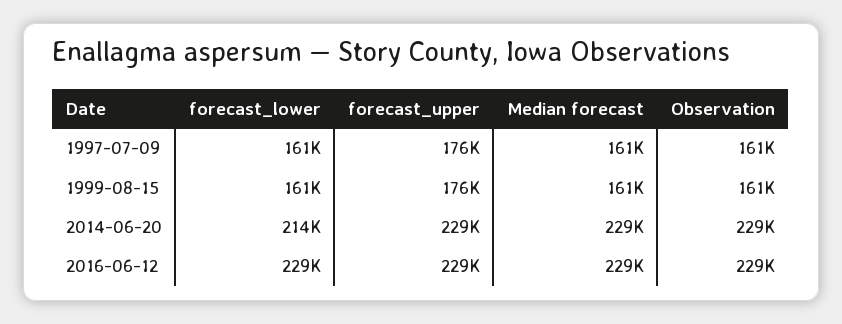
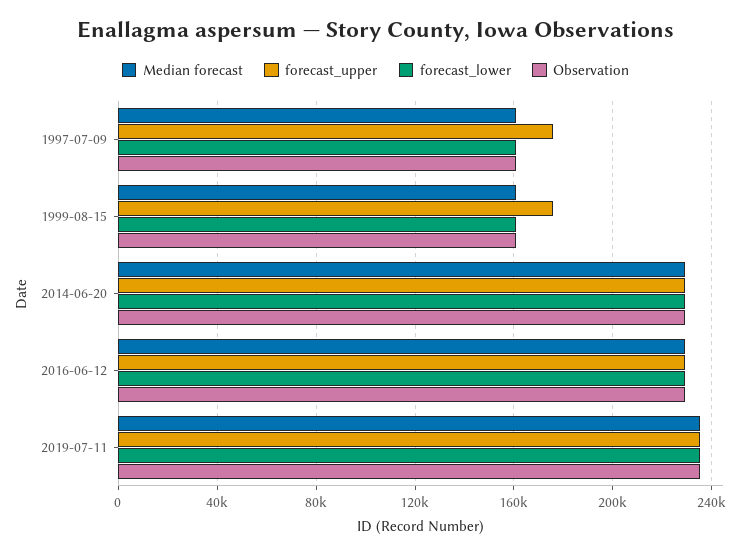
forecast_lower, 2014-06-20: 214000 -> 230000
Median forecast, 2019-07-11: none -> 235000
forecast_upper, 2019-07-11: none -> 235000
forecast_lower, 2019-07-11: none -> 235000
Observation, 2019-07-11: none -> 235000

